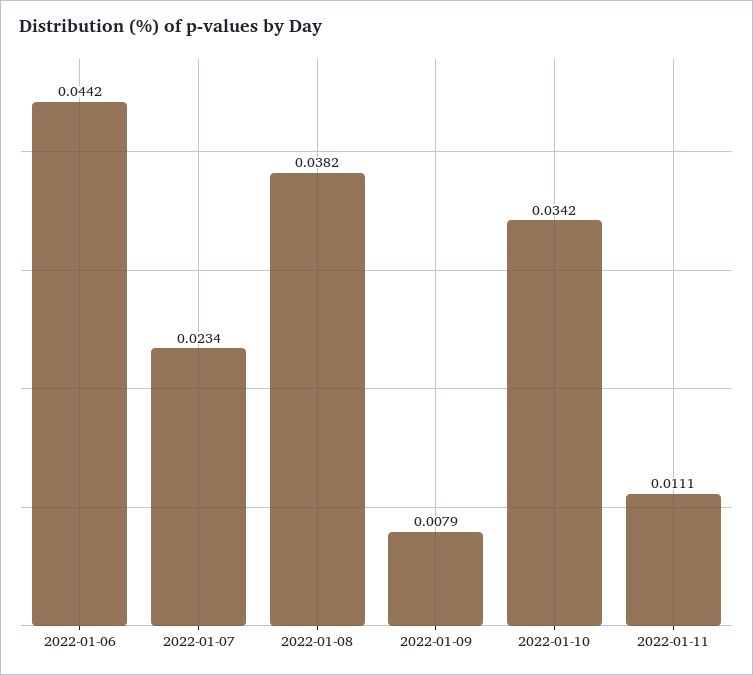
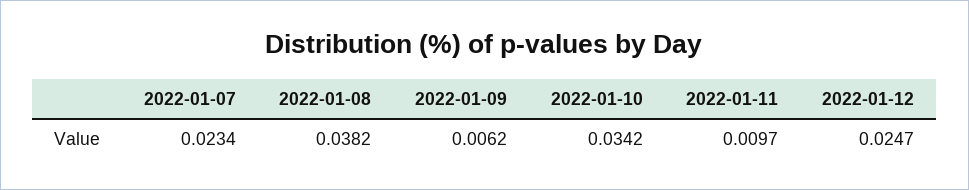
2022-01-06: 0.0442 -> none
2022-01-09: 0.0079 -> 0.0062
2022-01-11: 0.0111 -> 0.0097
2022-01-12: none -> 0.0247

